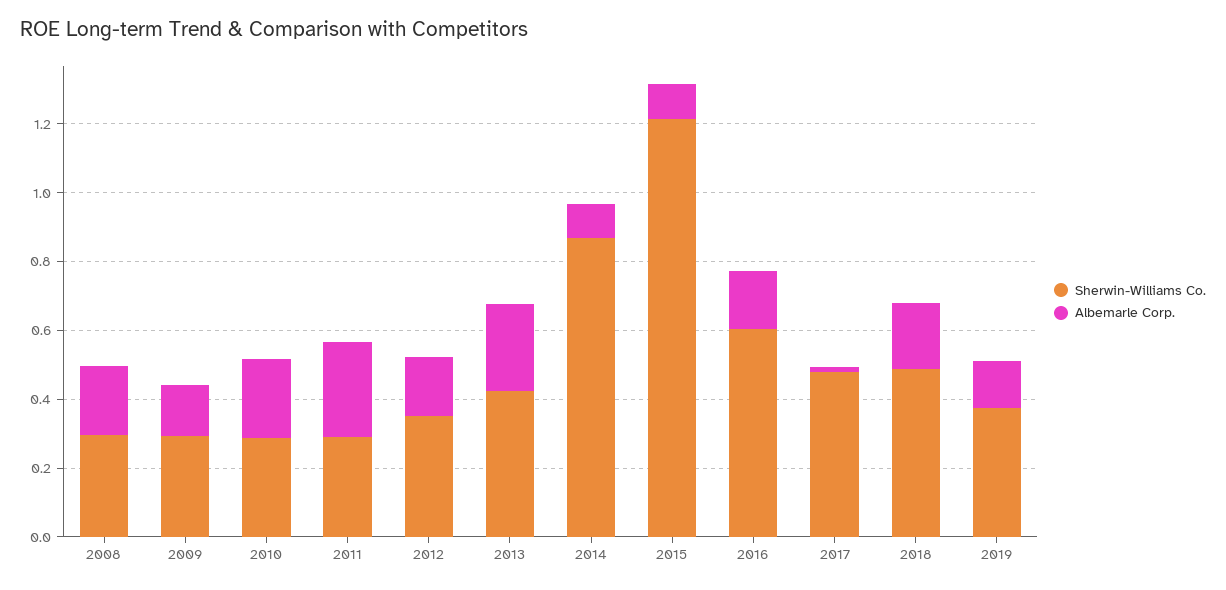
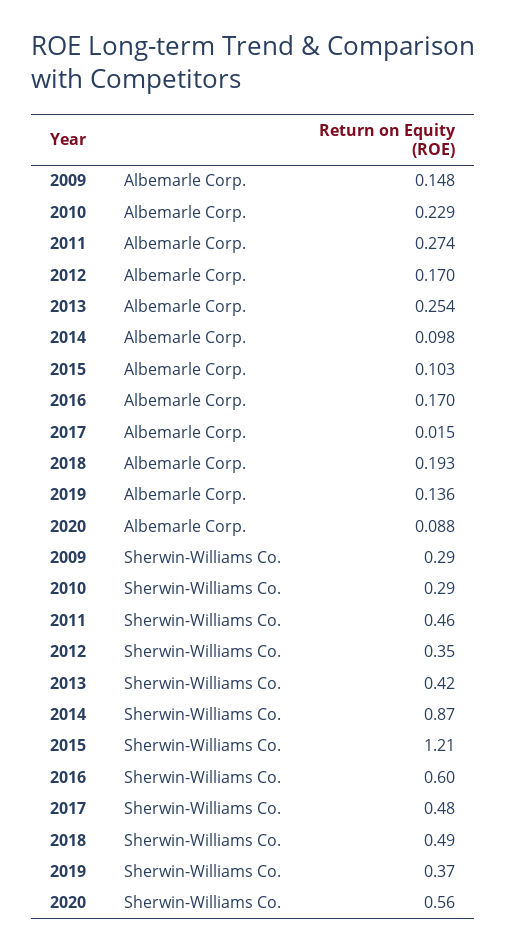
Sherwin-Williams Co., 2008: 0.3 -> none
Albemarle Corp., 2008: 0.2 -> none
Sherwin-Williams Co., 2011: 0.3 -> 0.46
Albemarle Corp., 2020: none -> 0.088
Sherwin-Williams Co., 2020: none -> 0.56

